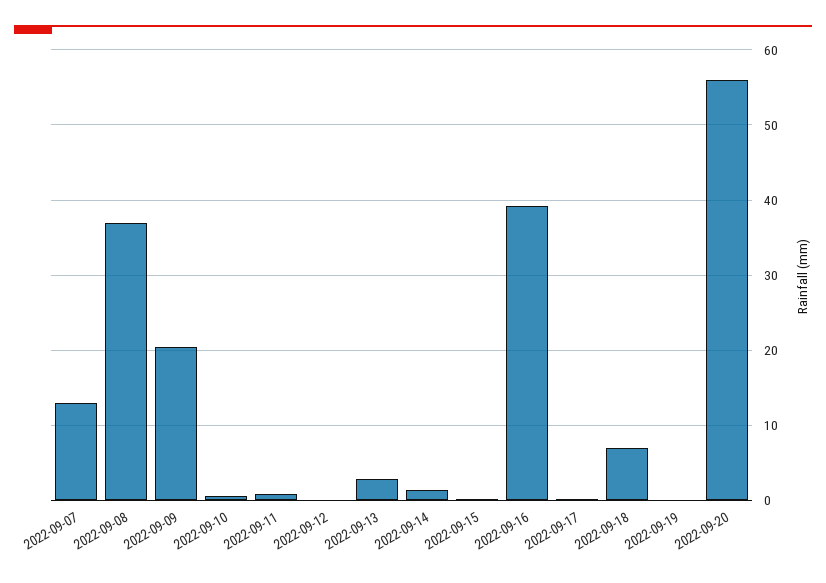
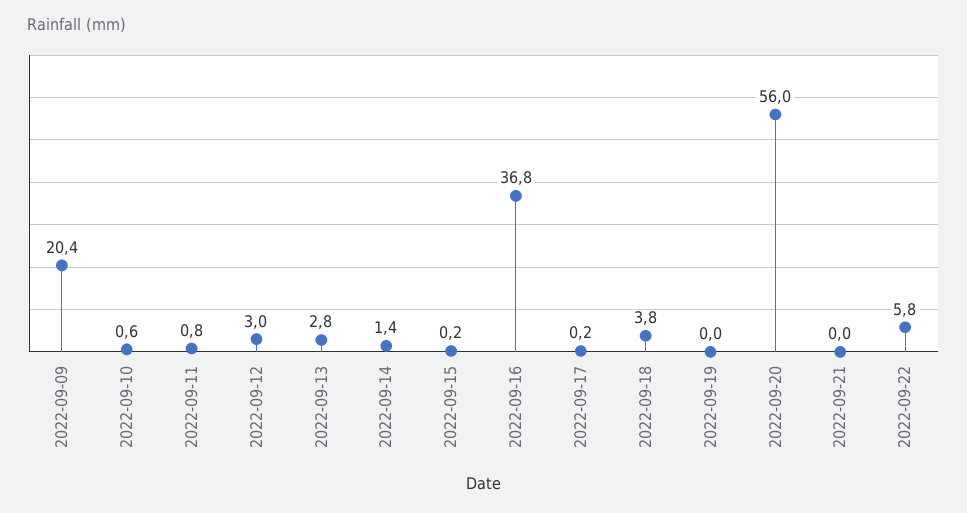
2022-09-07: 13 -> none
2022-09-08: 37 -> none
2022-09-12: 0 -> 3
2022-09-16: 39 -> 36.8
2022-09-18: 7 -> 3.8
2022-09-21: none -> 0
2022-09-22: none -> 5.8

